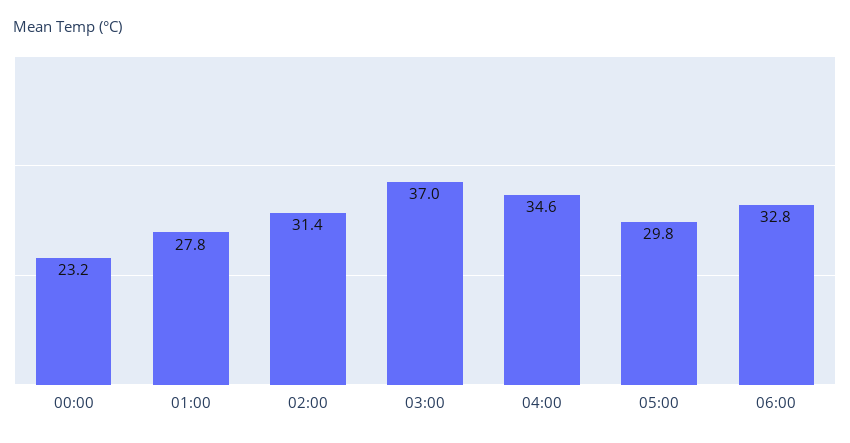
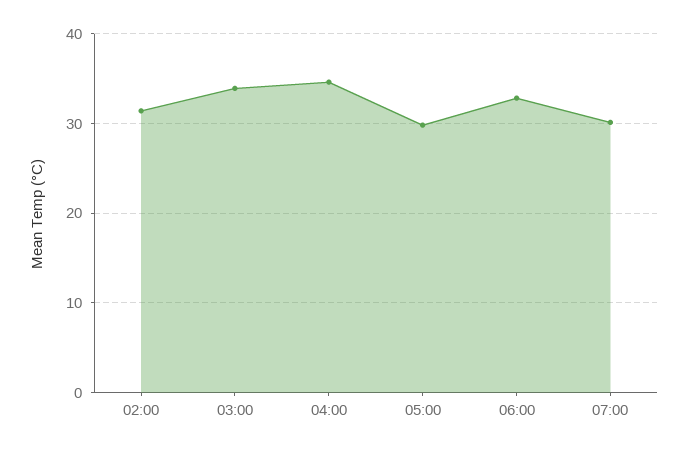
00:00: 23.2 -> none
01:00: 27.8 -> none
03:00: 37 -> 34
07:00: none -> 30

